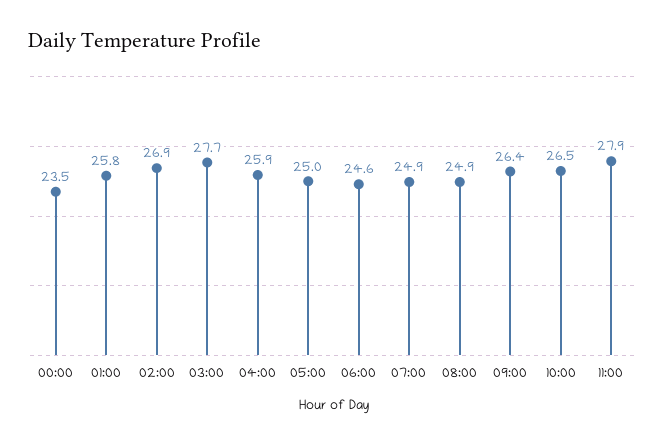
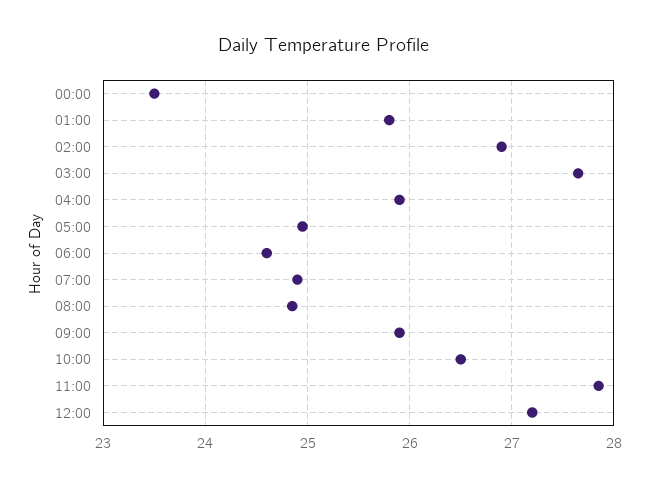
09:00: 26.4 -> 25.9
12:00: none -> 27.2

